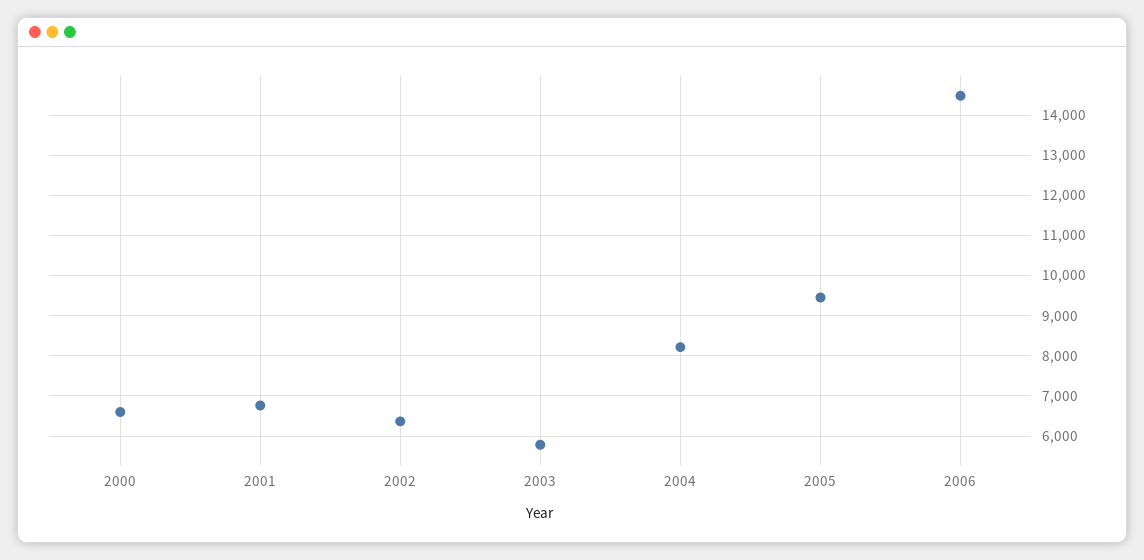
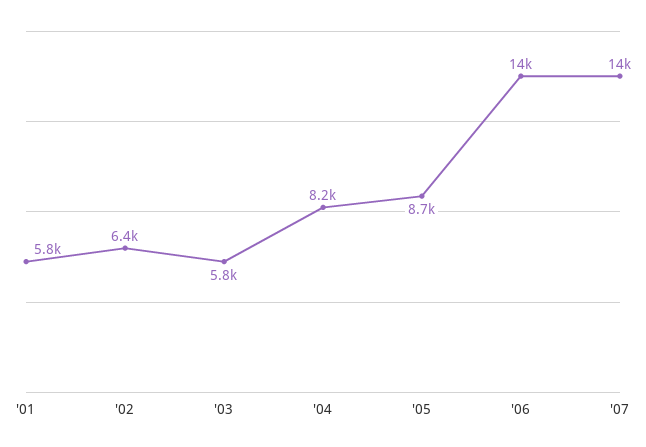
2000: 6600 -> none
2001: 6800 -> 5800
2005: 9400 -> 8700
'07: none -> 14000

